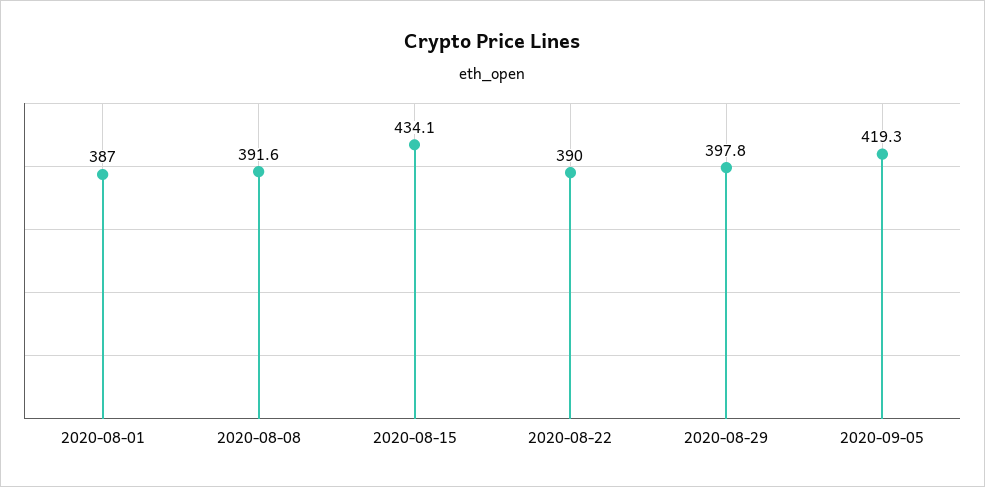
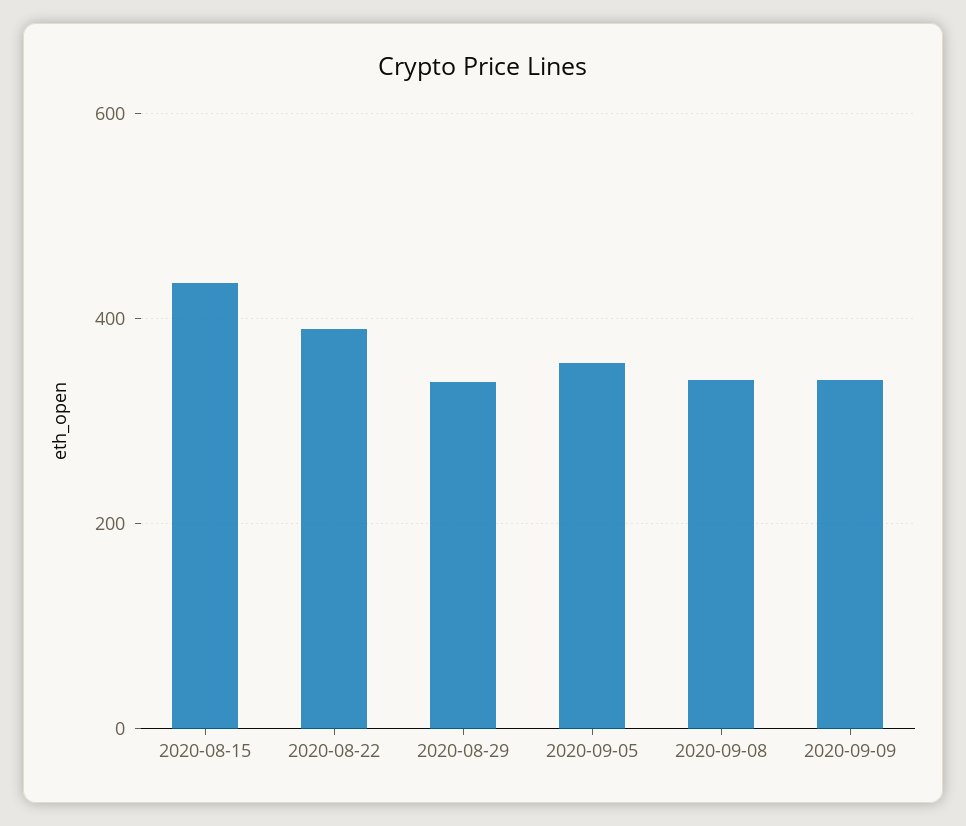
2020-08-01: 387 -> none
2020-08-08: 391.6 -> none
2020-08-29: 397.8 -> 340
2020-09-05: 419.3 -> 360
2020-09-08: none -> 340
2020-09-09: none -> 340

